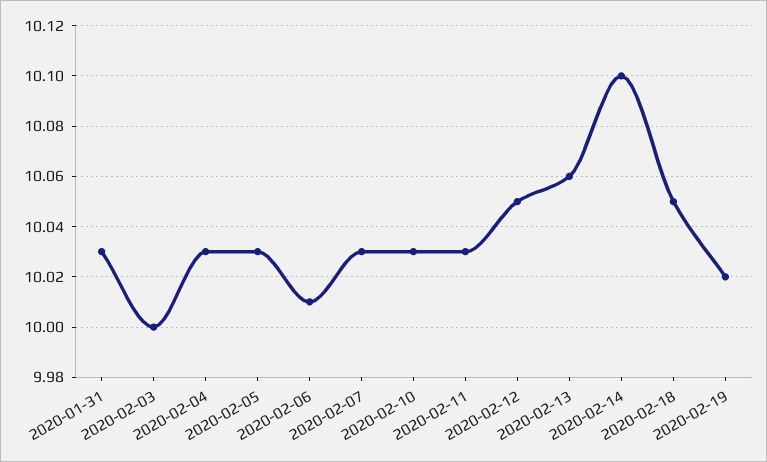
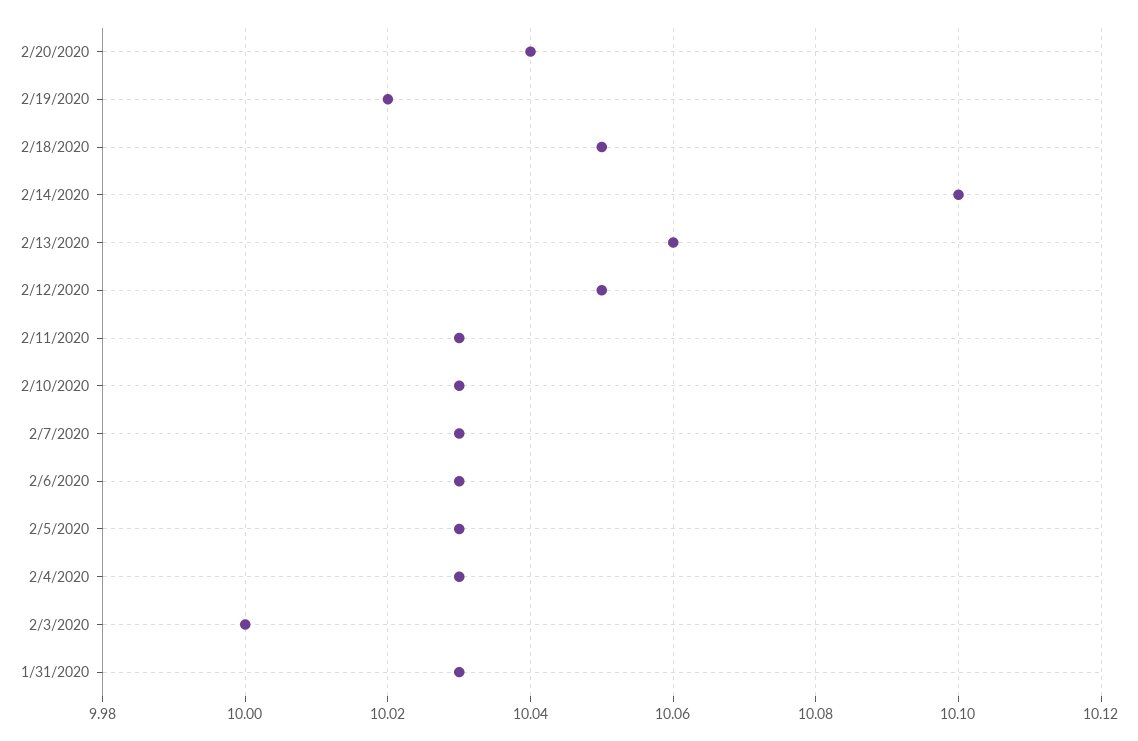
2020-02-06: 10.01 -> 10.03
2/20/2020: none -> 10.04

